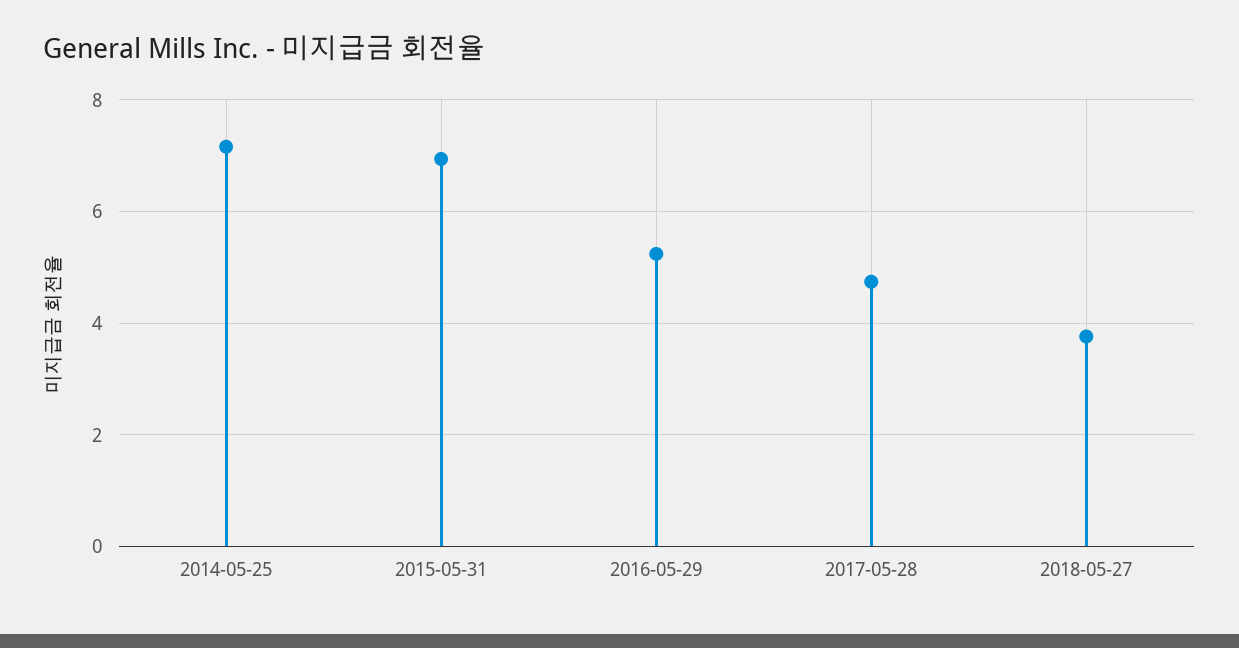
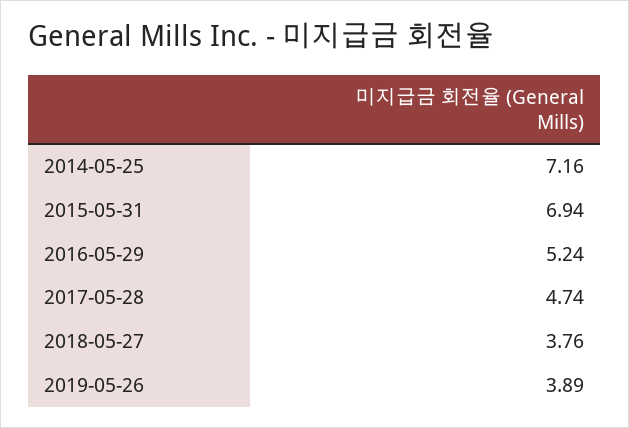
2019-05-26: none -> 3.89

